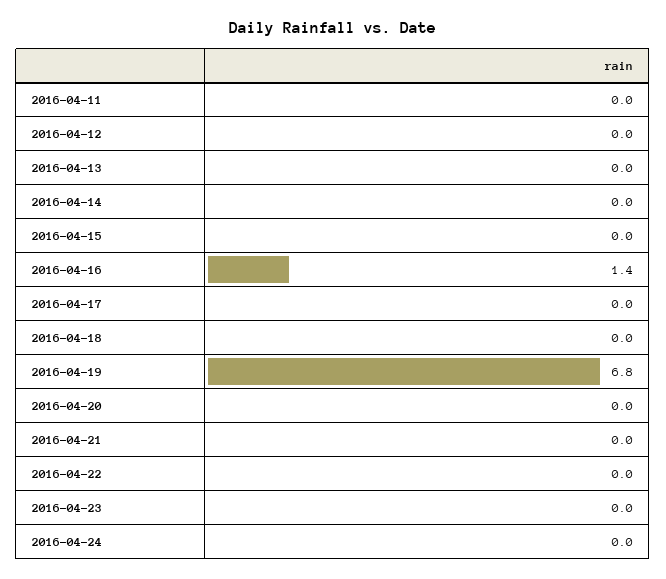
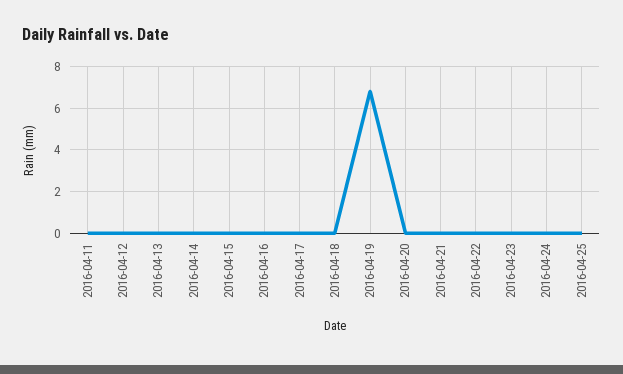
2016-04-16: 1.4 -> 0
2016-04-25: none -> 0

